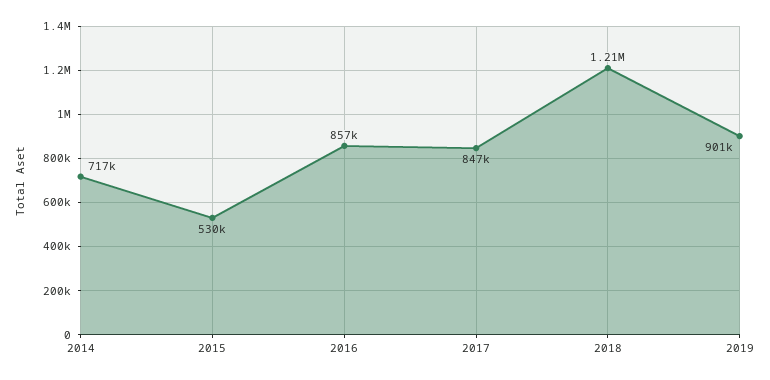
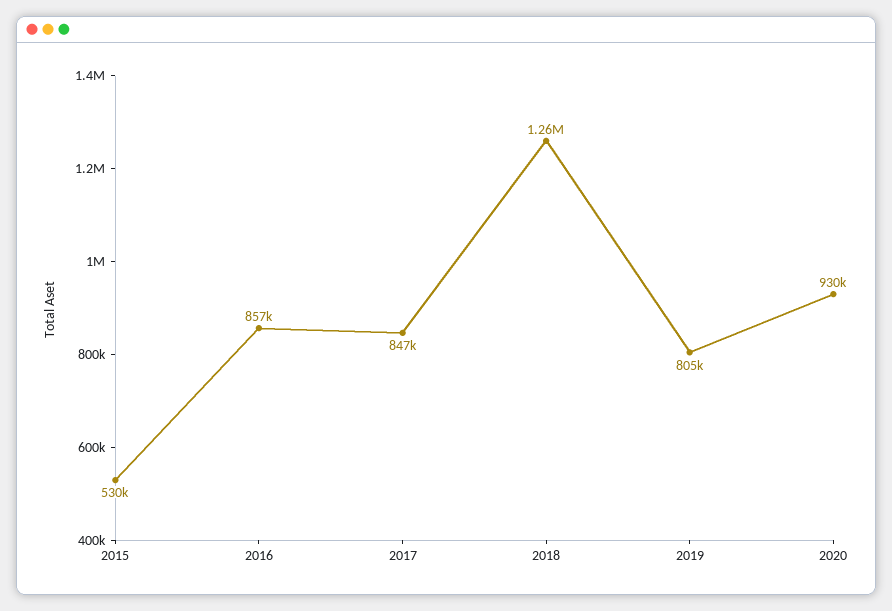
2014: 717000 -> none
2018: 1210000 -> 1260000
2019: 901000 -> 805000
2020: none -> 930000

